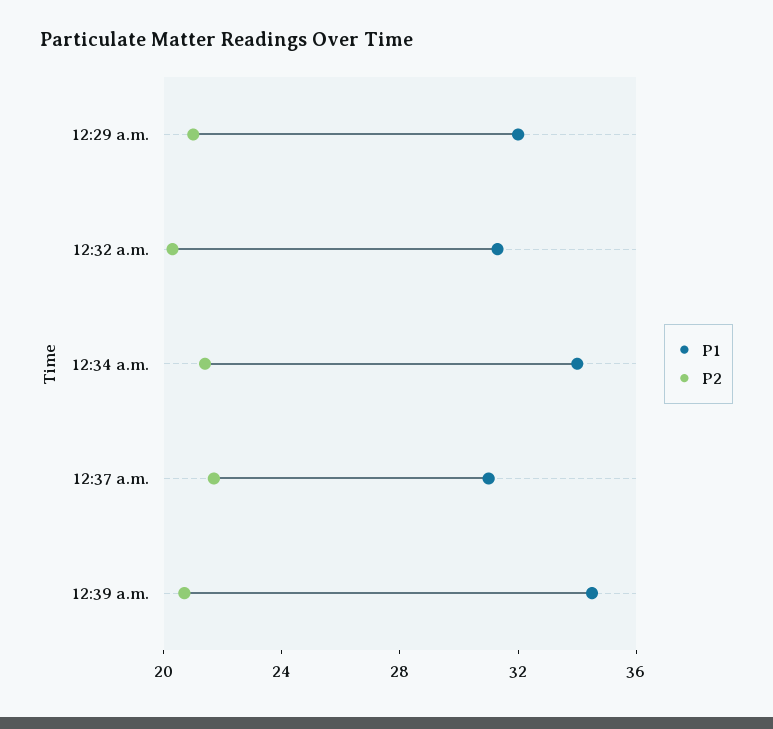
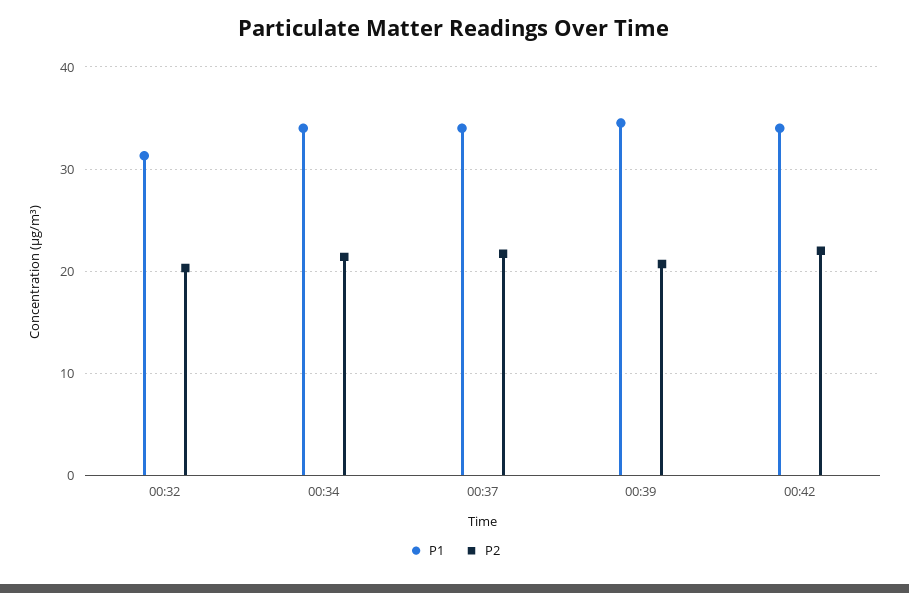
P1, 12:29 a.m.: 32 -> none
P2, 12:29 a.m.: 21 -> none
P1, 12:37 a.m.: 31 -> 34
P1, 00:42: none -> 34
P2, 00:42: none -> 22

